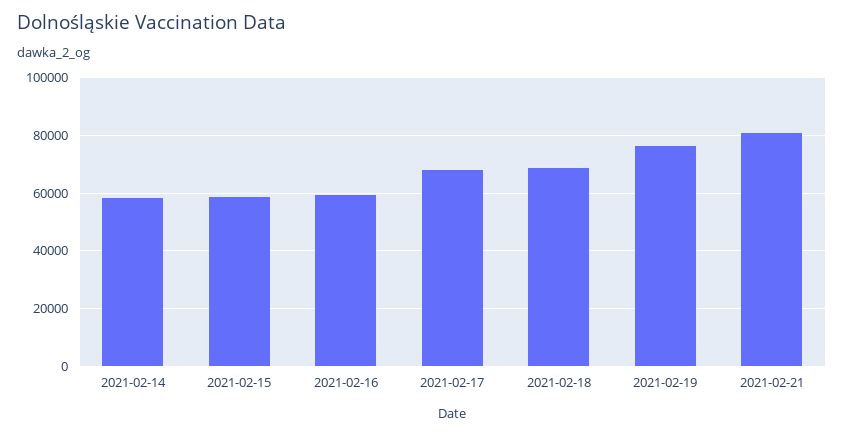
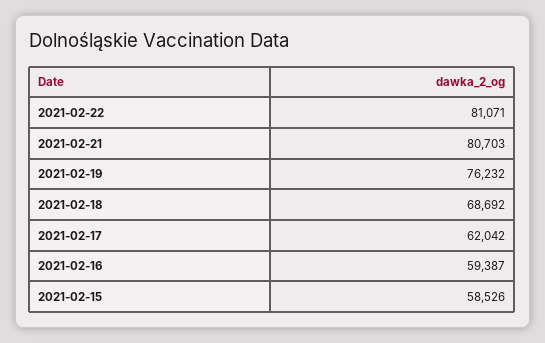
2021-02-14: 57500 -> none
2021-02-17: 67500 -> 62042
2021-02-22: none -> 81071

